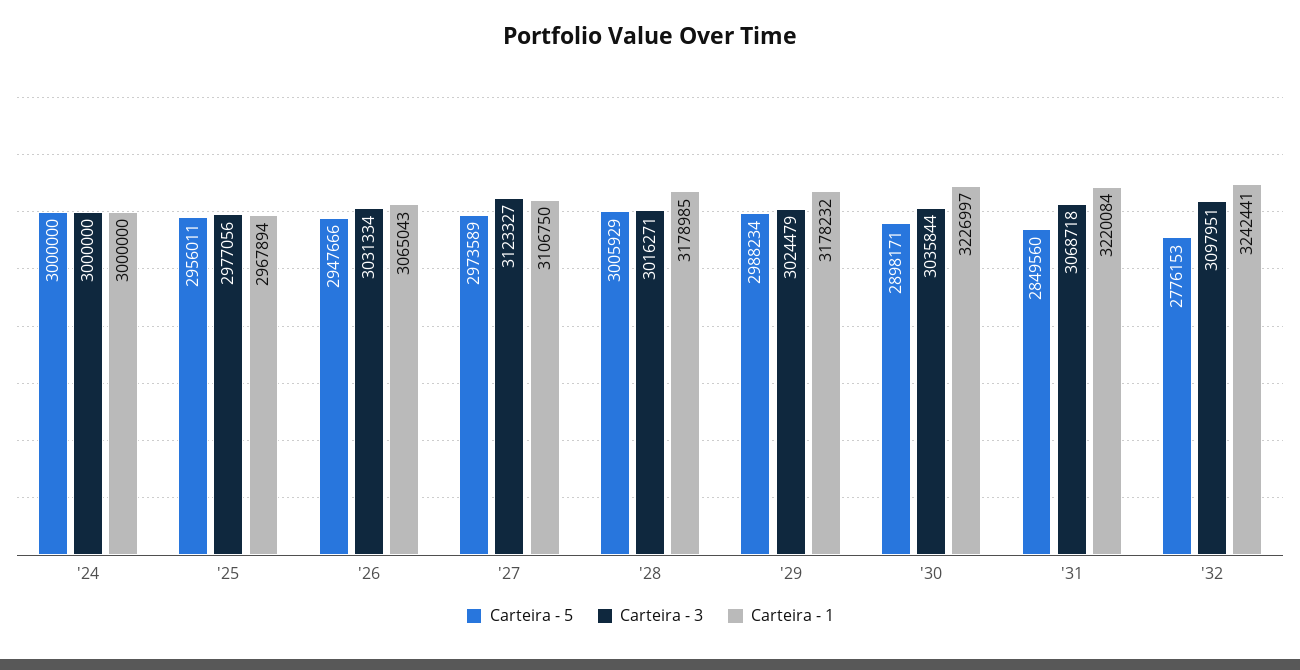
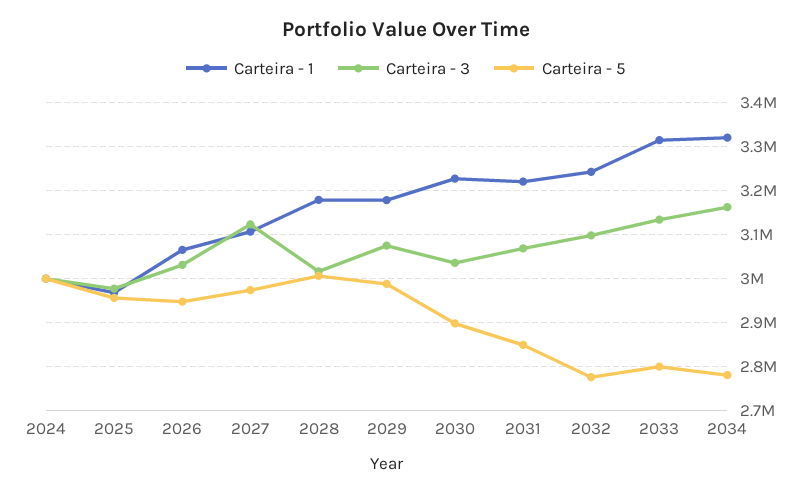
Carteira - 3, '29: 3024479 -> 3080000
Carteira - 1, 2033: none -> 3320000
Carteira - 3, 2033: none -> 3140000
Carteira - 5, 2033: none -> 2800000
Carteira - 1, 2034: none -> 3320000
Carteira - 3, 2034: none -> 3160000
Carteira - 5, 2034: none -> 2780000

